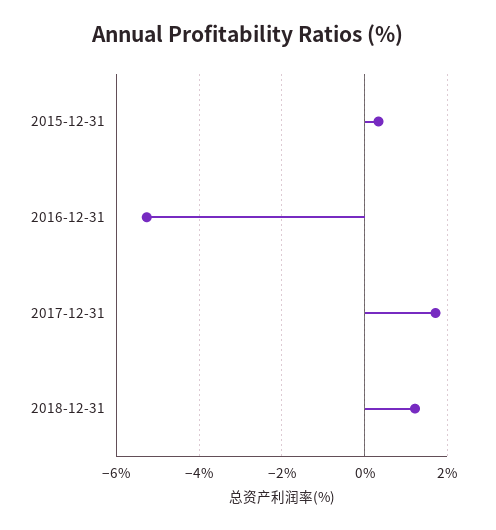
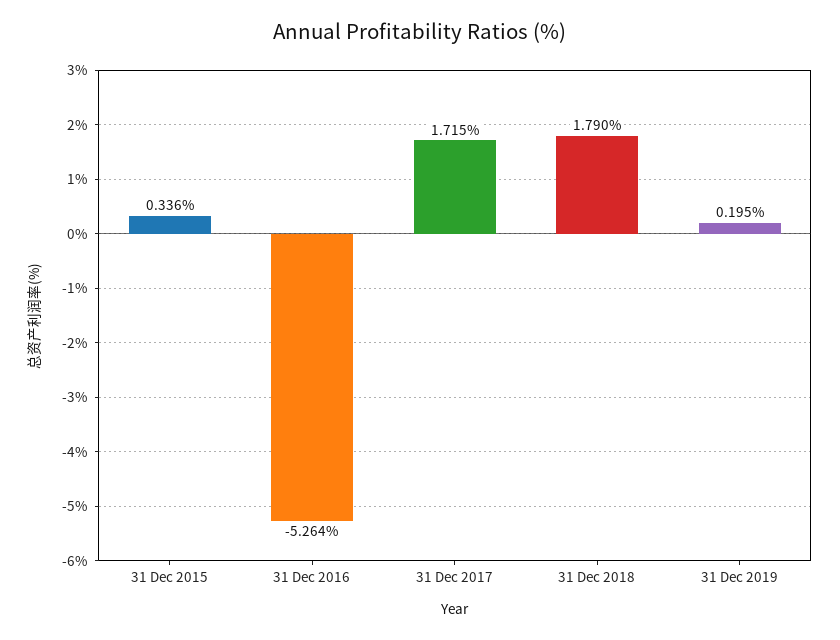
2018-12-31: 1.2 -> 1.79
31 Dec 2019: none -> 0.195

